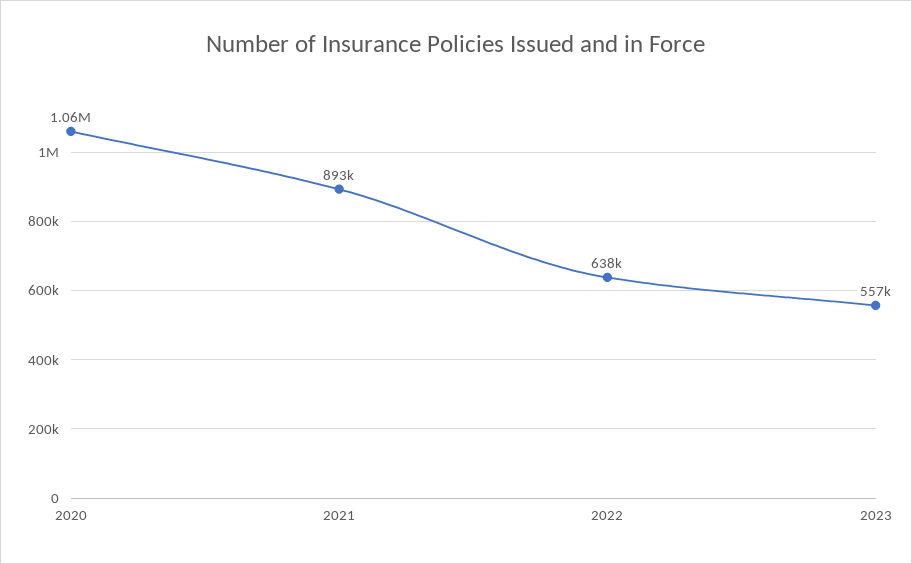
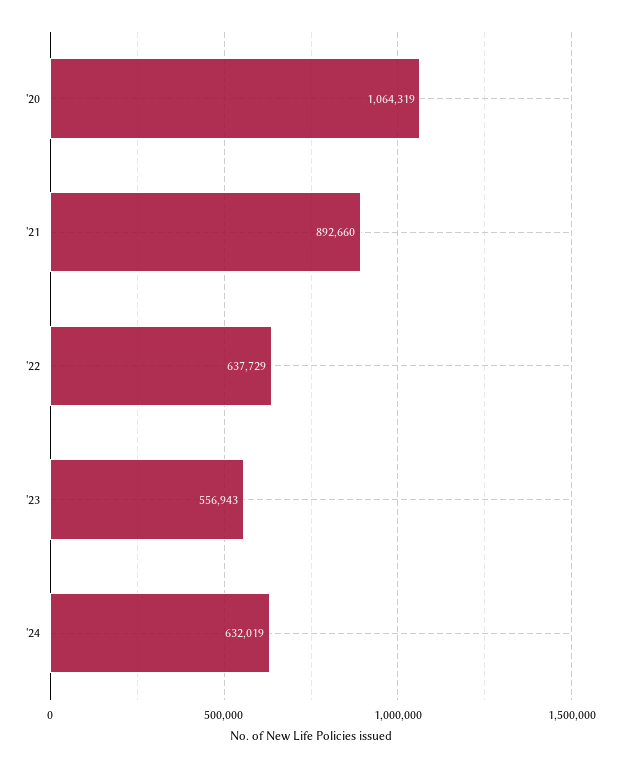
'24: none -> 632019

